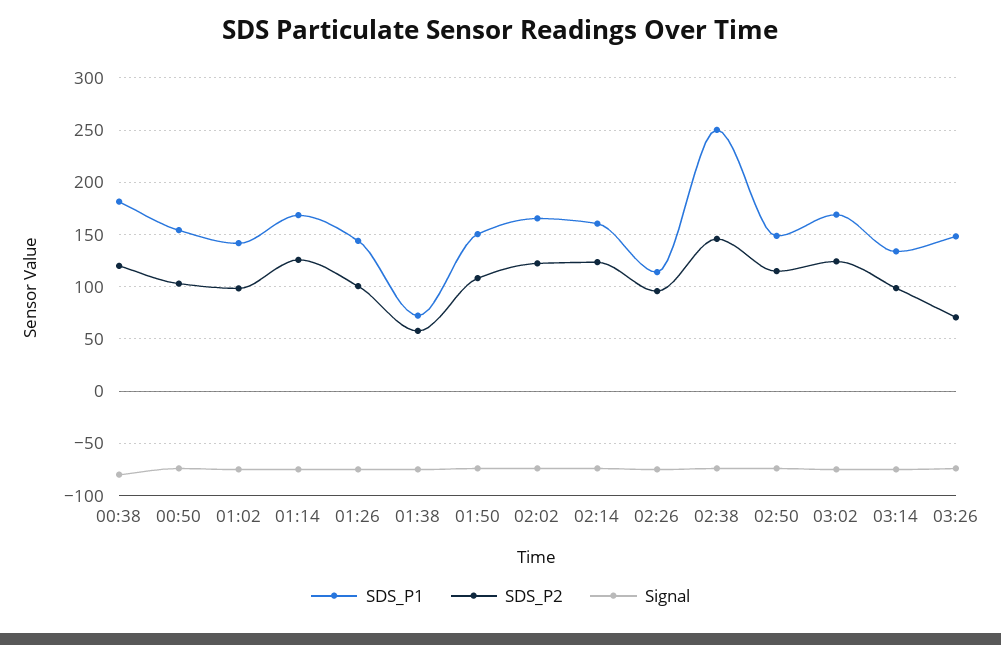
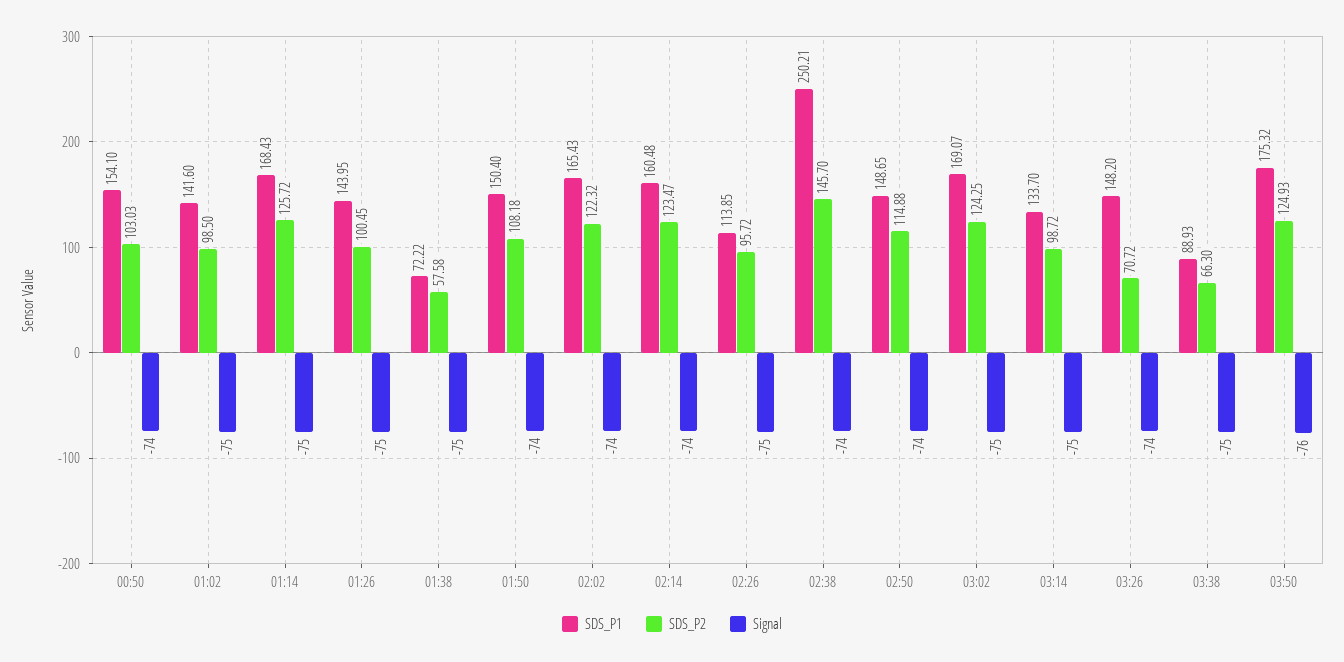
SDS_P1, 00:38: 180 -> none
SDS_P2, 00:38: 120 -> none
Signal, 00:38: -80 -> none
SDS_P1, 03:38: none -> 88.93
SDS_P2, 03:38: none -> 66.3
Signal, 03:38: none -> -75
SDS_P1, 03:50: none -> 175.32
SDS_P2, 03:50: none -> 124.93
Signal, 03:50: none -> -76

